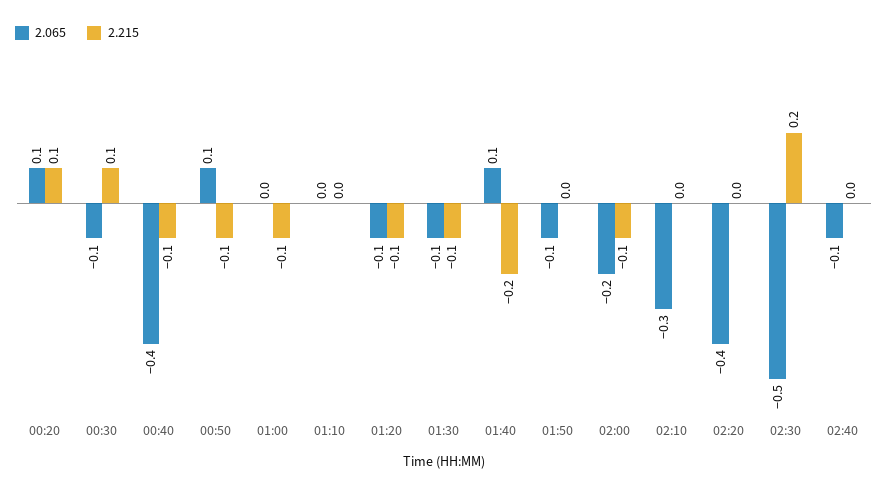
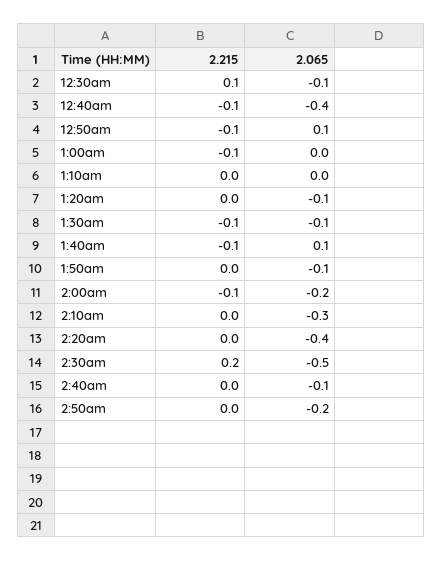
2.065, 00:20: 0.1 -> none
2.215, 00:20: 0.1 -> none
2.215, 01:20: -0.1 -> 0
2.215, 01:40: -0.2 -> -0.1
2.215, 2:50am: none -> 0
2.065, 2:50am: none -> -0.2

